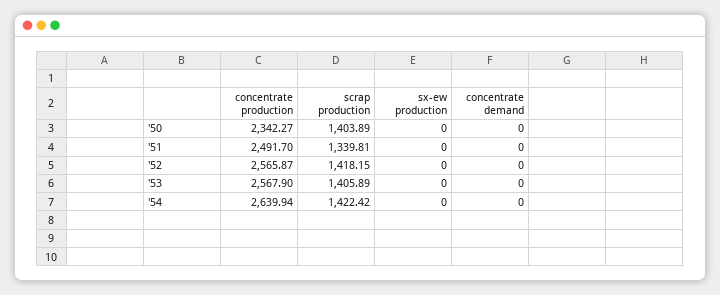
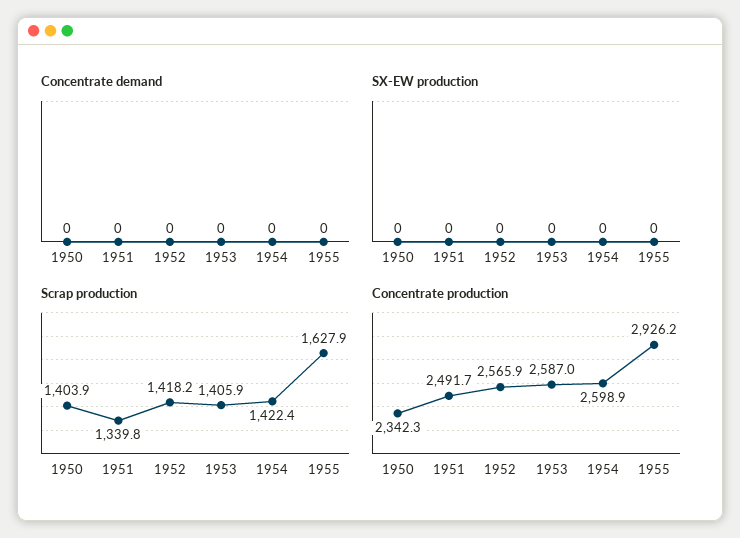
concentrate production, '53: 2567.9 -> 2587
concentrate production, '54: 2639.94 -> 2598.9
concentrate demand, 1955: none -> 0
sx-ew production, 1955: none -> 0
scrap production, 1955: none -> 1627.9
concentrate production, 1955: none -> 2926.2

